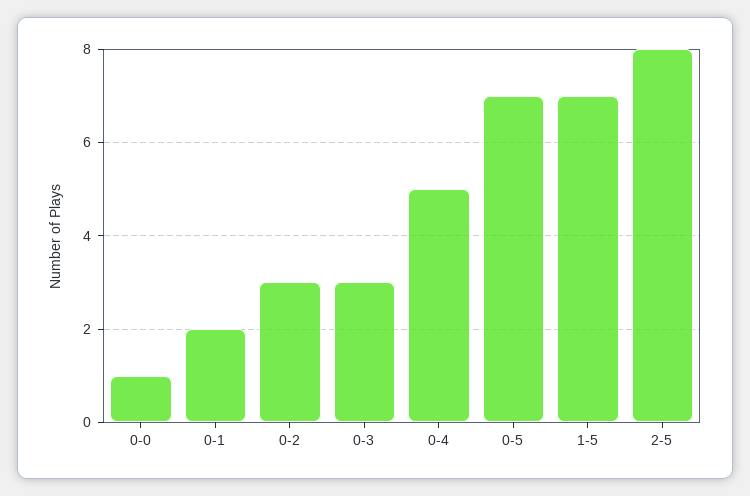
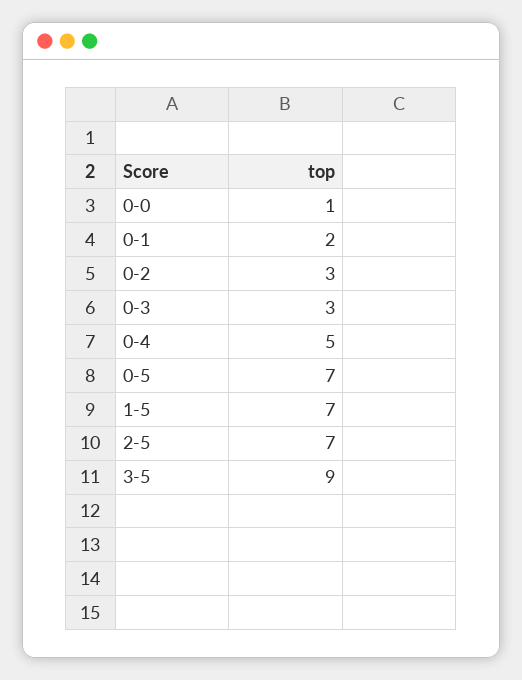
2-5: 8 -> 7
3-5: none -> 9

